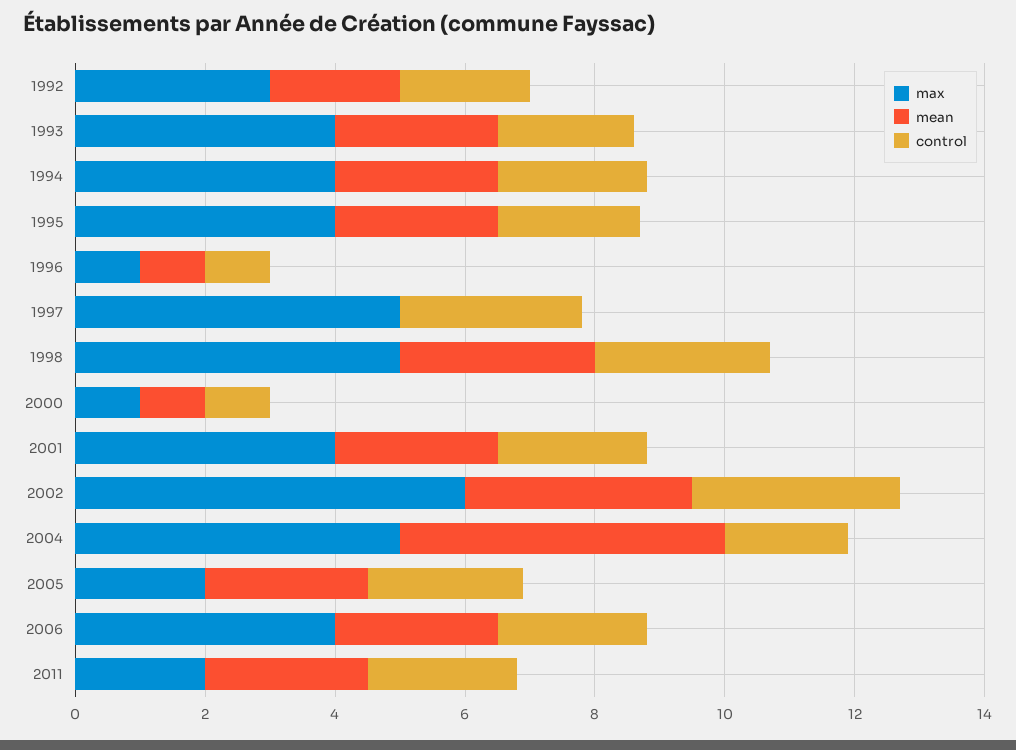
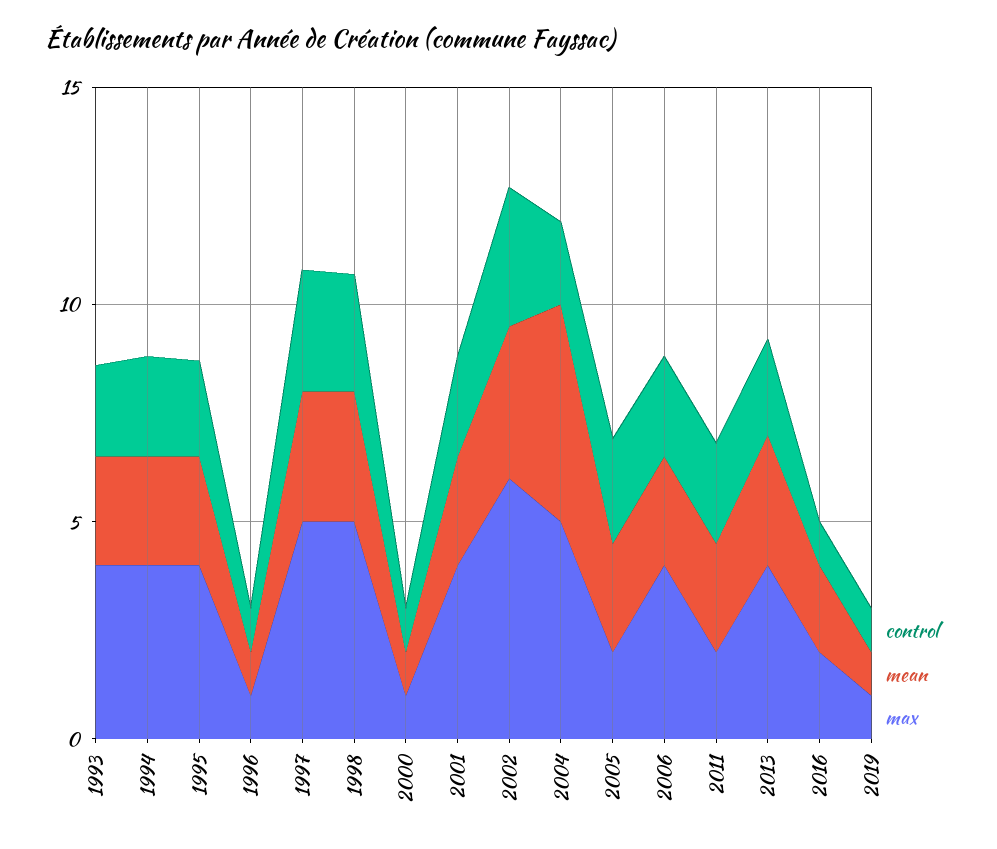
max, 1992: 3 -> none
mean, 1992: 2 -> none
control, 1992: 2 -> none
mean, 1997: 0 -> 3
control, 2013: none -> 2
mean, 2013: none -> 3
max, 2013: none -> 4
control, 2016: none -> 1
mean, 2016: none -> 2
max, 2016: none -> 2
control, 2019: none -> 1
mean, 2019: none -> 1
max, 2019: none -> 1

